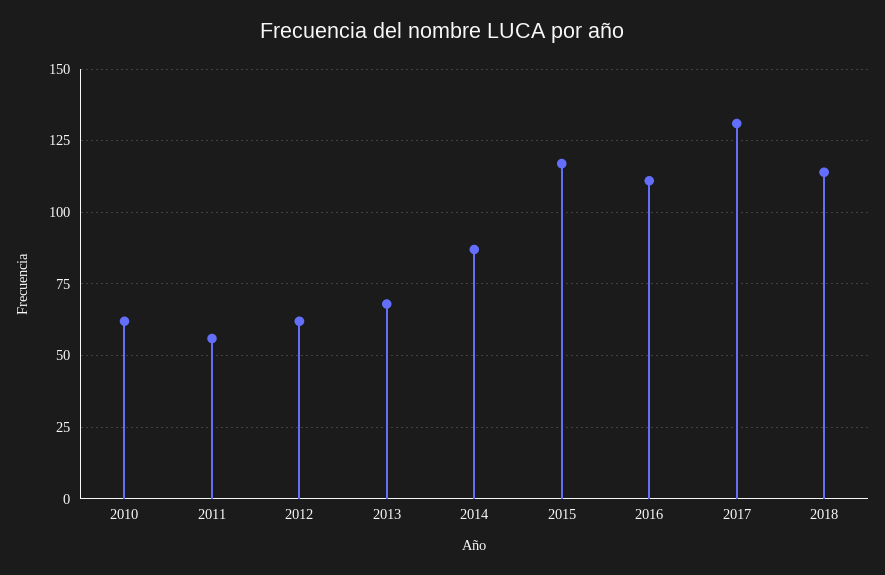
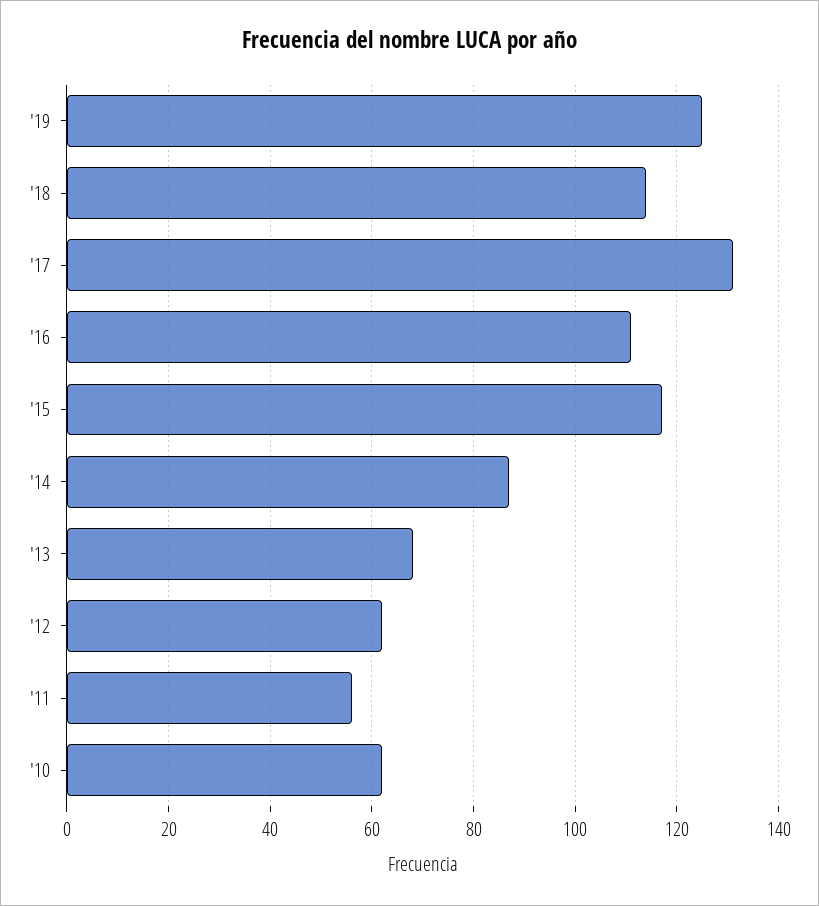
'19: none -> 125

